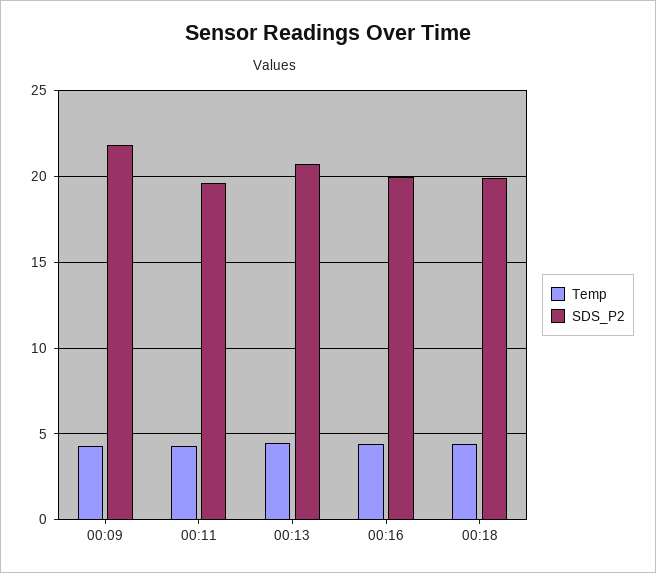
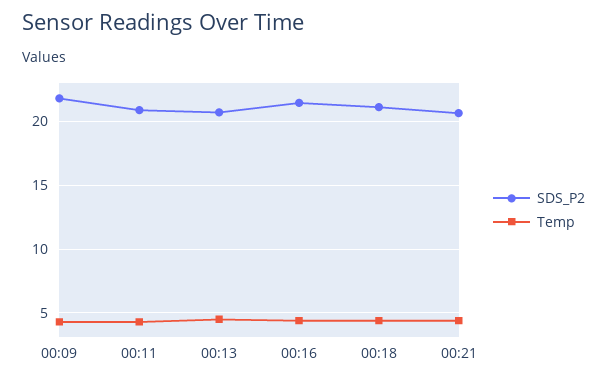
SDS_P2, 00:11: 19.5 -> 21
SDS_P2, 00:16: 20 -> 21.5
SDS_P2, 00:18: 20 -> 21
SDS_P2, 00:21: none -> 20.5
Temp, 00:21: none -> 4.5

